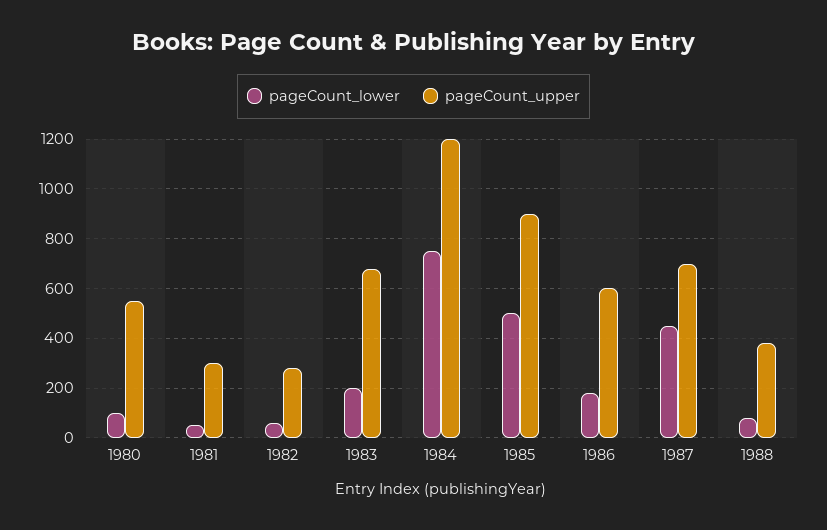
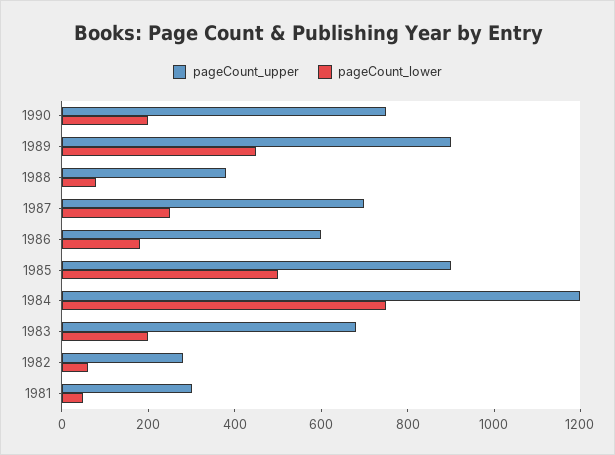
pageCount_lower, 1980: 100 -> none
pageCount_upper, 1980: 550 -> none
pageCount_lower, 1987: 450 -> 250
pageCount_upper, 1990: none -> 750
pageCount_lower, 1990: none -> 200
pageCount_upper, 1989: none -> 900
pageCount_lower, 1989: none -> 450

